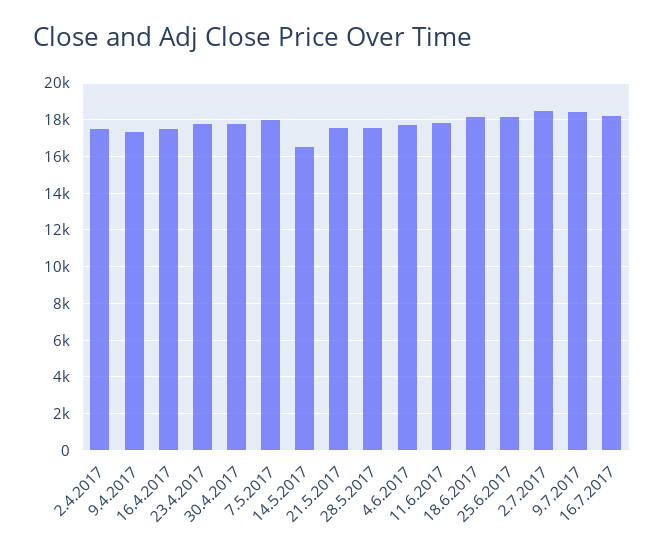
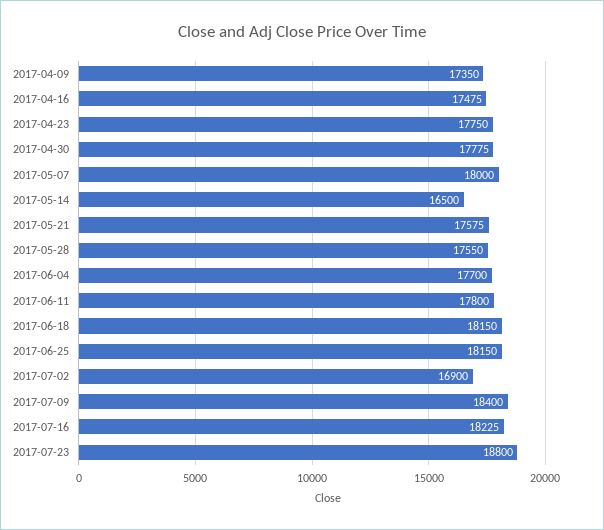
2.4.2017: 17500 -> none
2.7.2017: 18500 -> 16900
2017-07-23: none -> 18800

